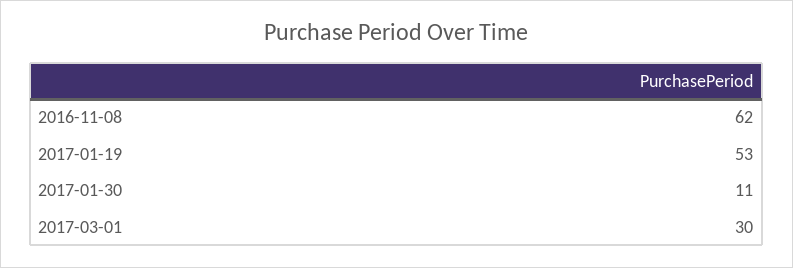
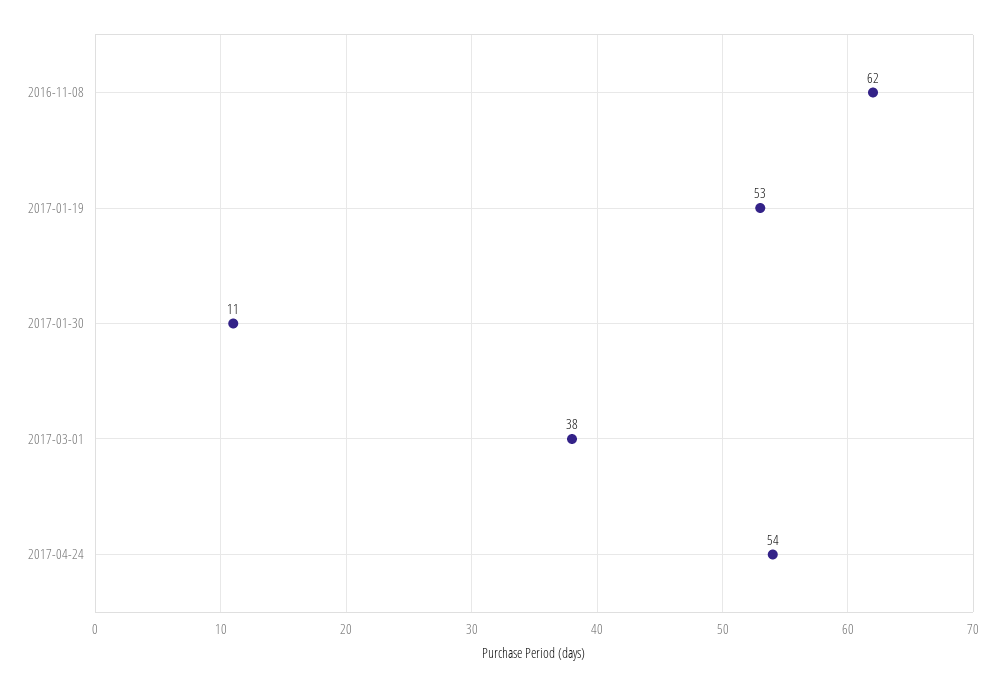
2017-03-01: 30 -> 38
2017-04-24: none -> 54

